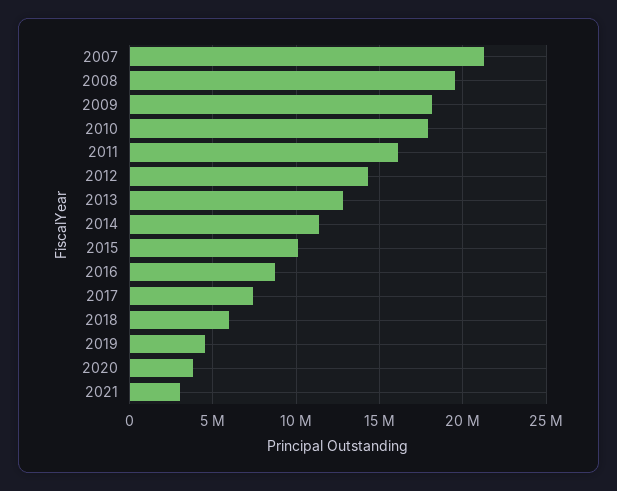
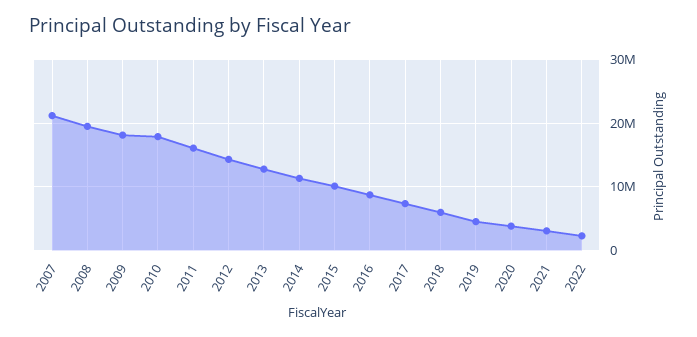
2022: none -> 2000000

